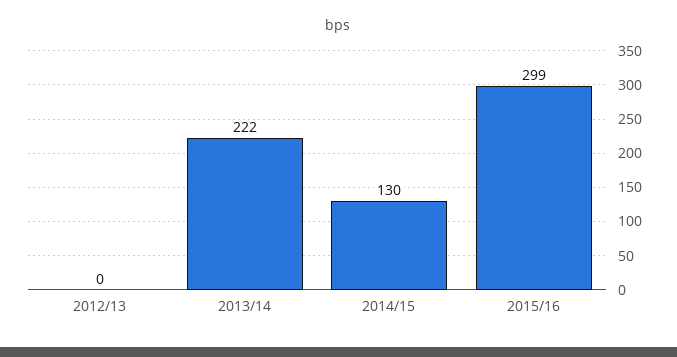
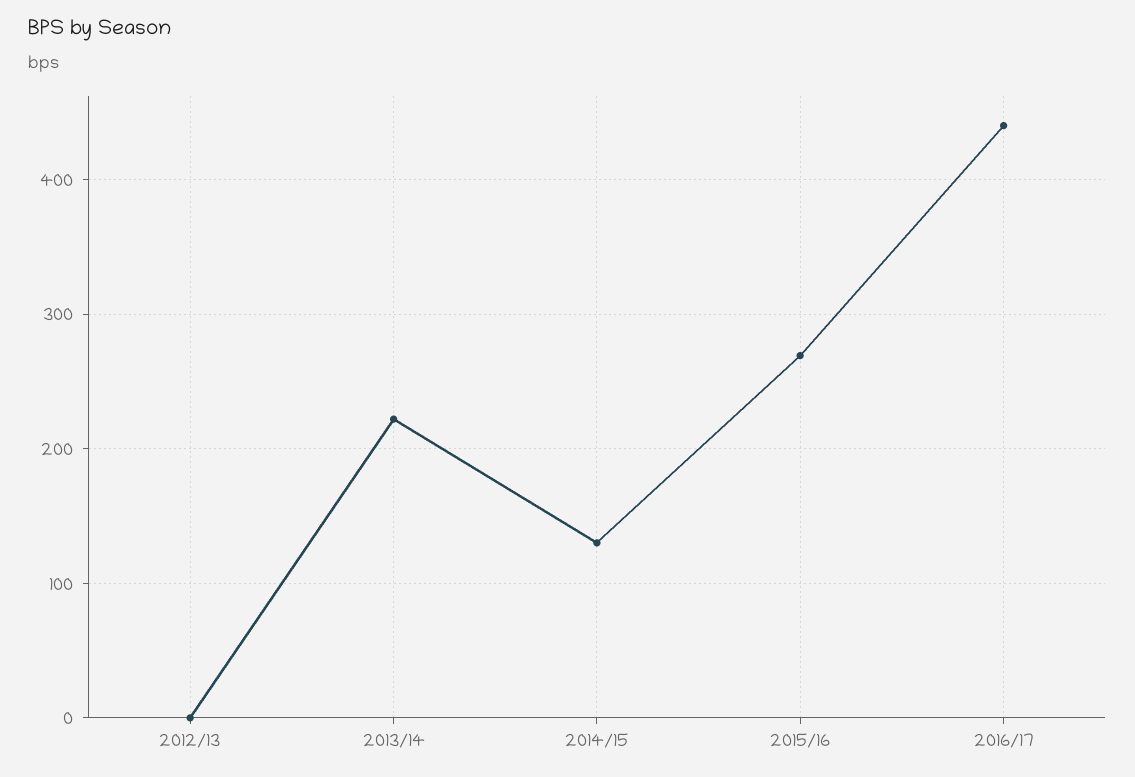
2015/16: 299 -> 270
2016/17: none -> 440

